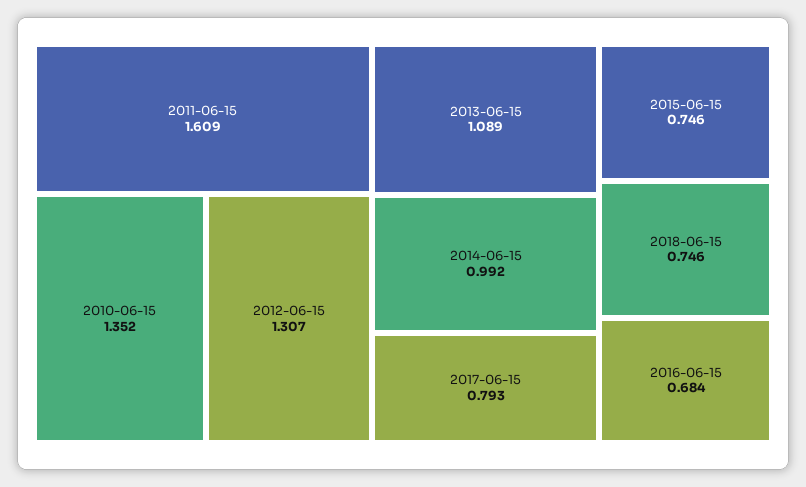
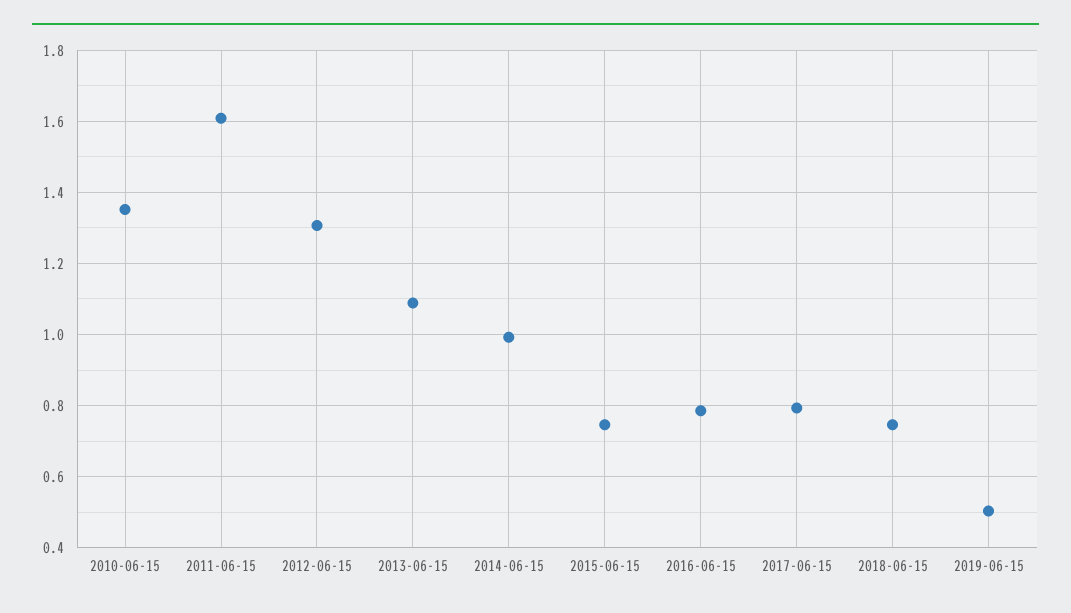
2016-06-15: 0.684 -> 0.78
2019-06-15: none -> 0.5

